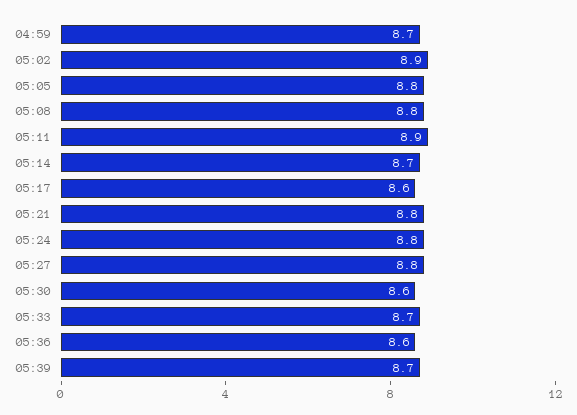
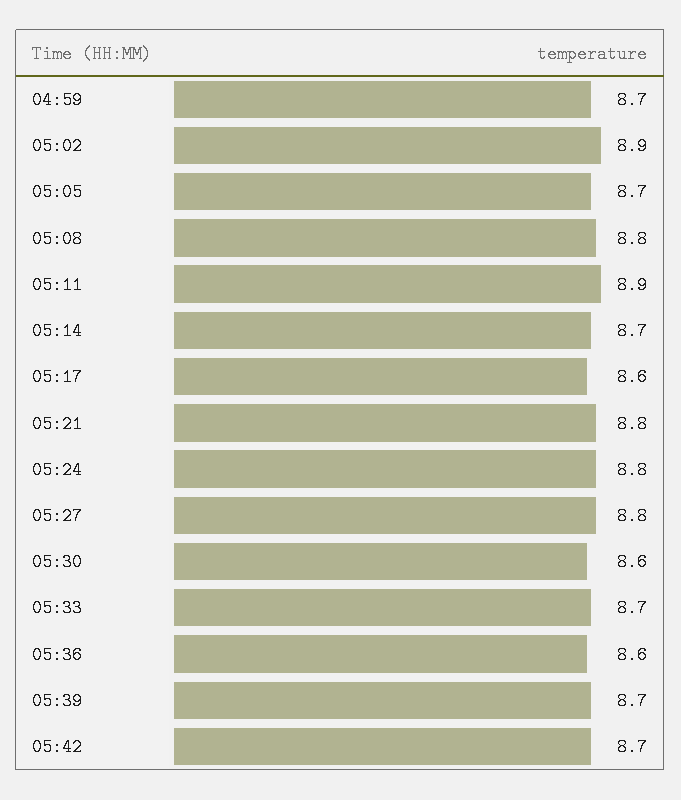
05:05: 8.8 -> 8.7
05:42: none -> 8.7

